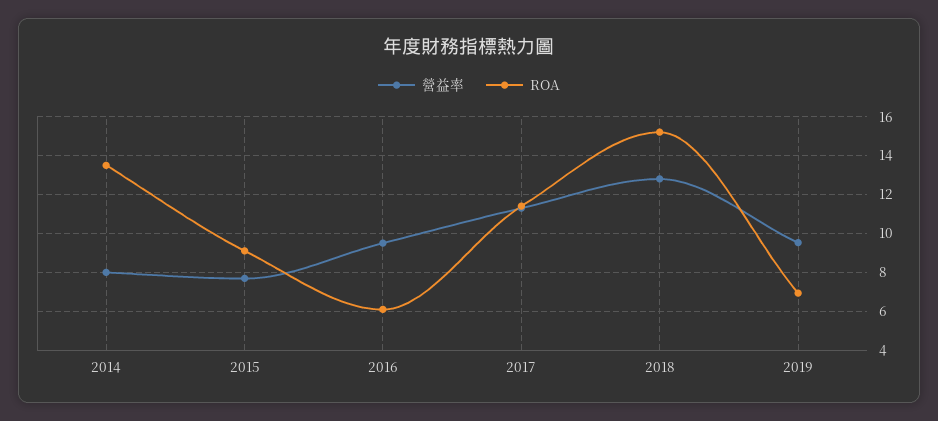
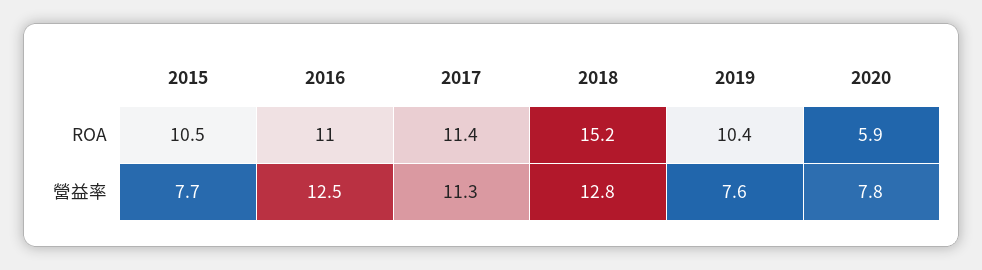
營益率, 2014: 8 -> none
ROA, 2014: 13.5 -> none
ROA, 2015: 9 -> 10.5
營益率, 2016: 9.5 -> 12.5
ROA, 2016: 6 -> 11
營益率, 2019: 9.5 -> 7.6
ROA, 2019: 7 -> 10.4
ROA, 2020: none -> 5.9
營益率, 2020: none -> 7.8

